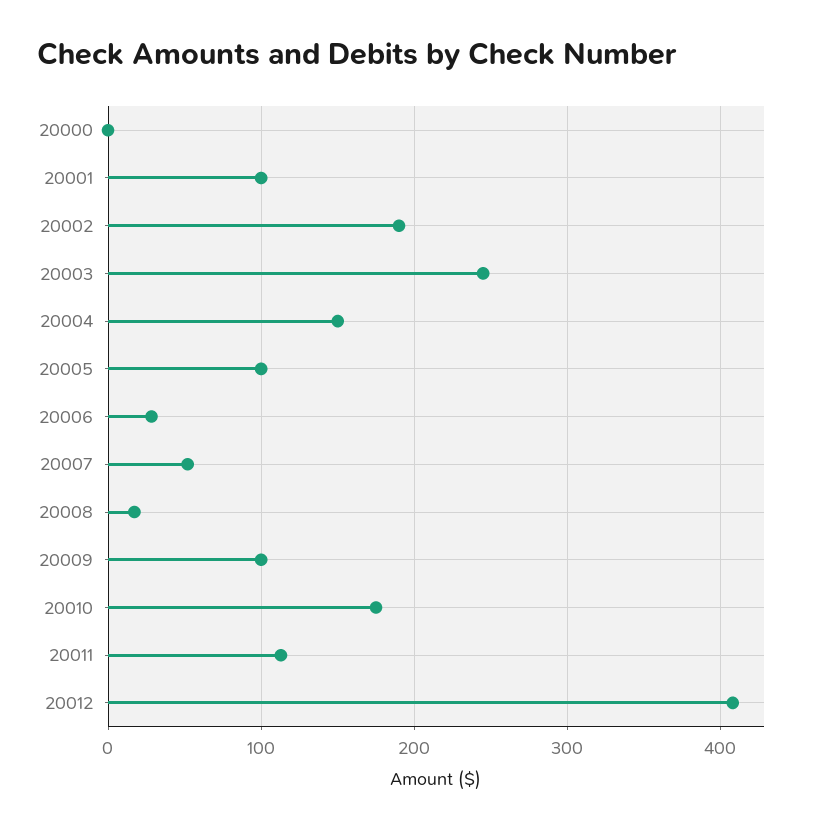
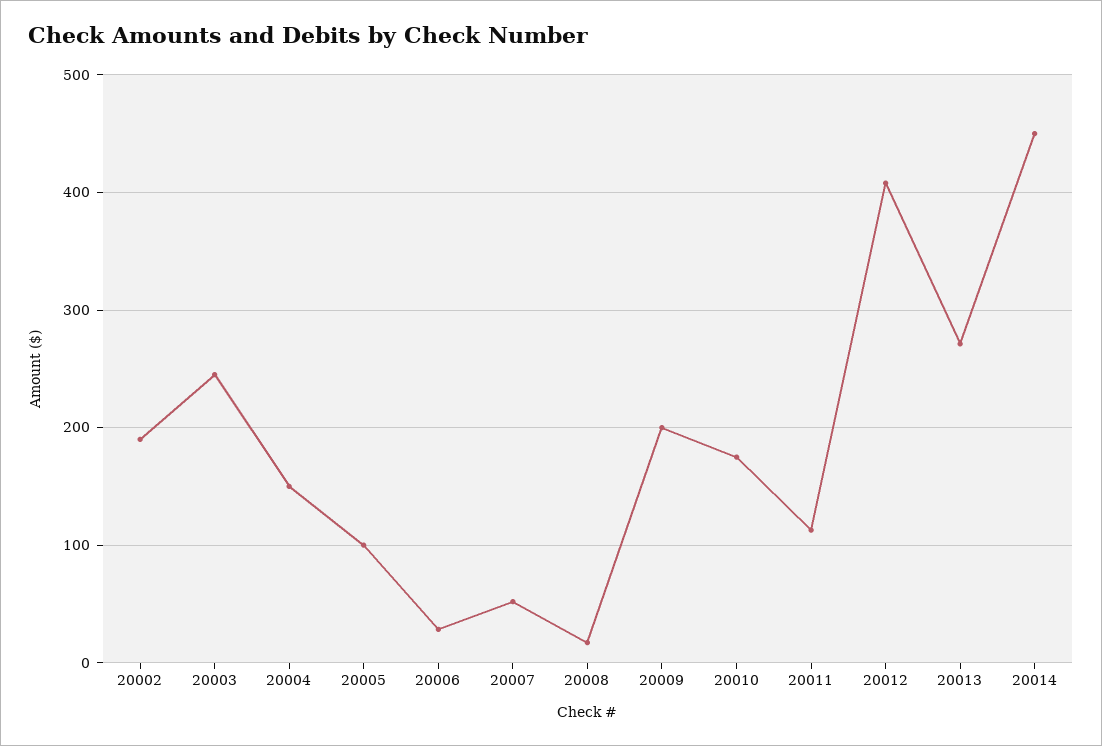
20000: 0 -> none
20001: 100 -> none
20009: 100 -> 200
20013: none -> 270
20014: none -> 450

